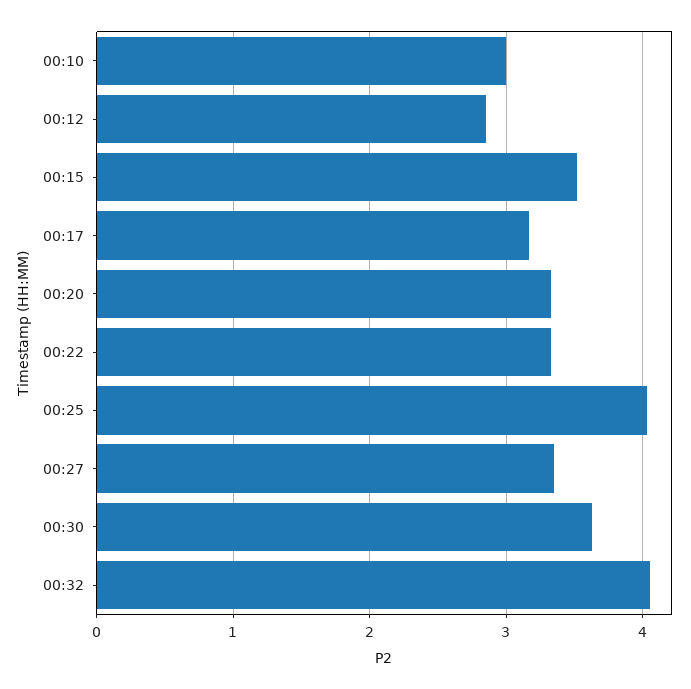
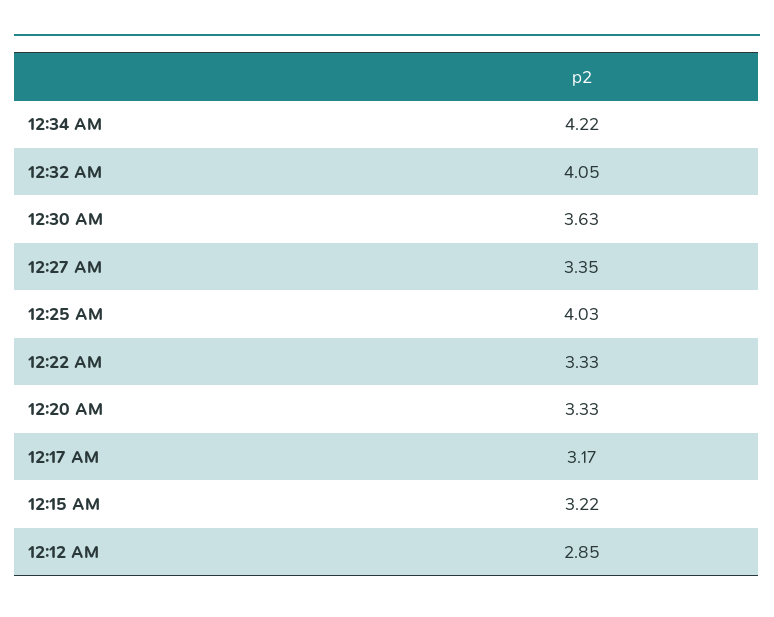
00:10: 3 -> none
00:15: 3.5 -> 3.22
12:34 AM: none -> 4.22

